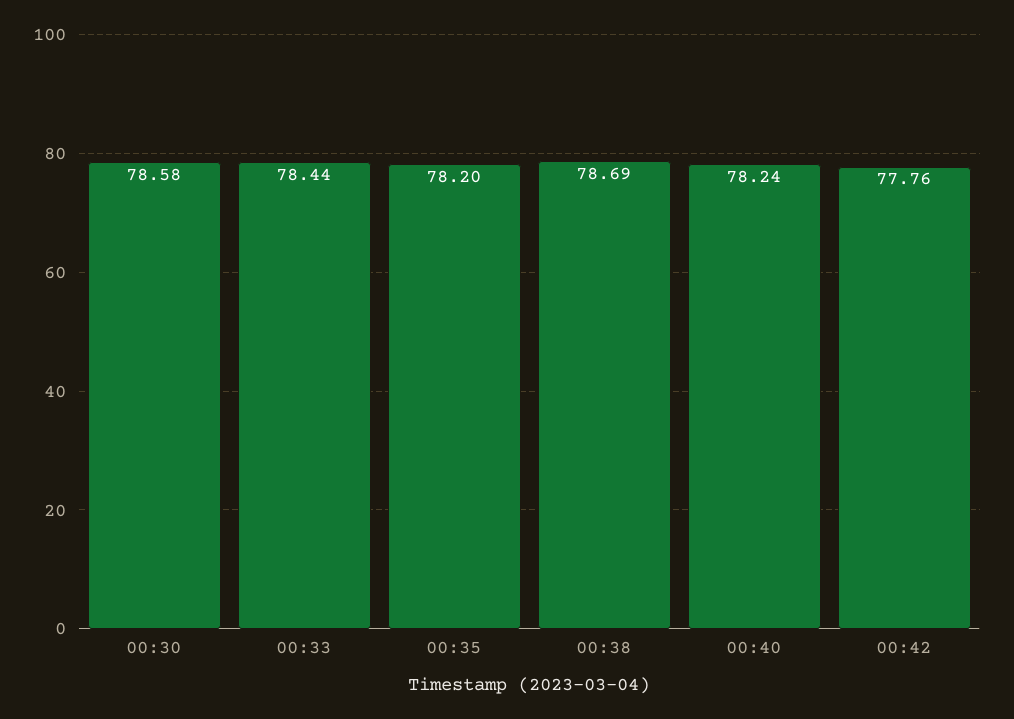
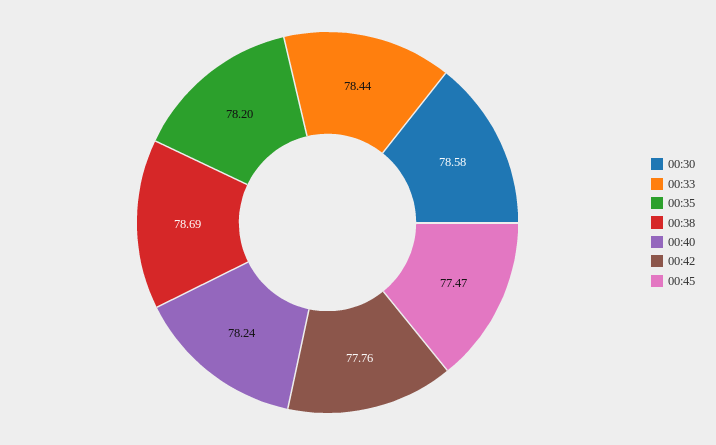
00:45: none -> 77.47

